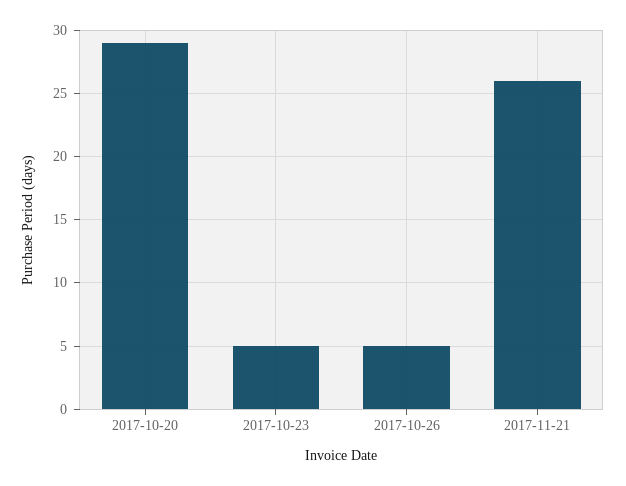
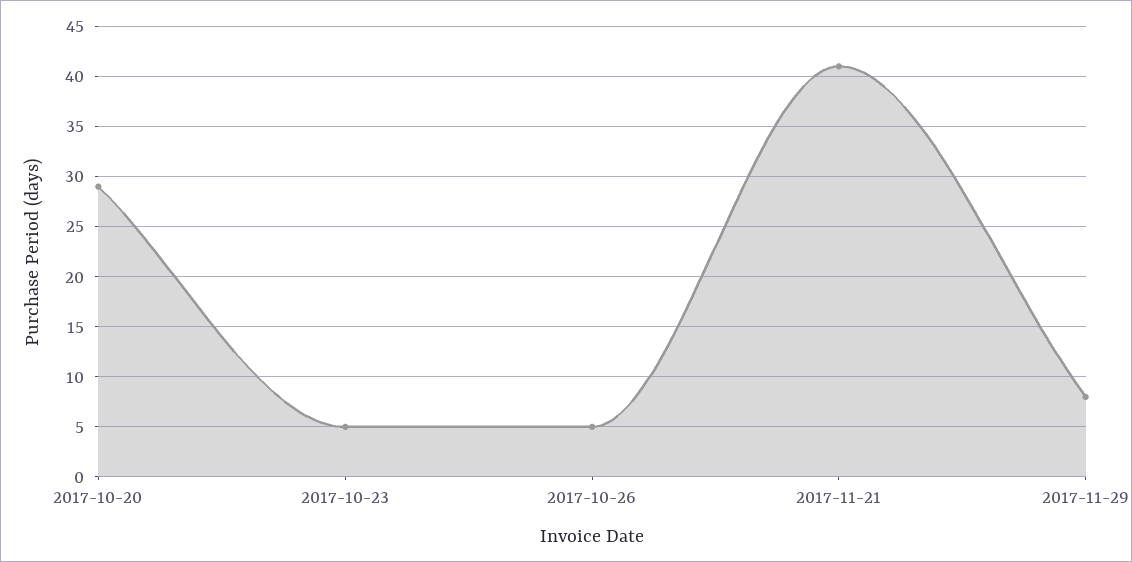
2017-11-21: 26 -> 41
2017-11-29: none -> 8

